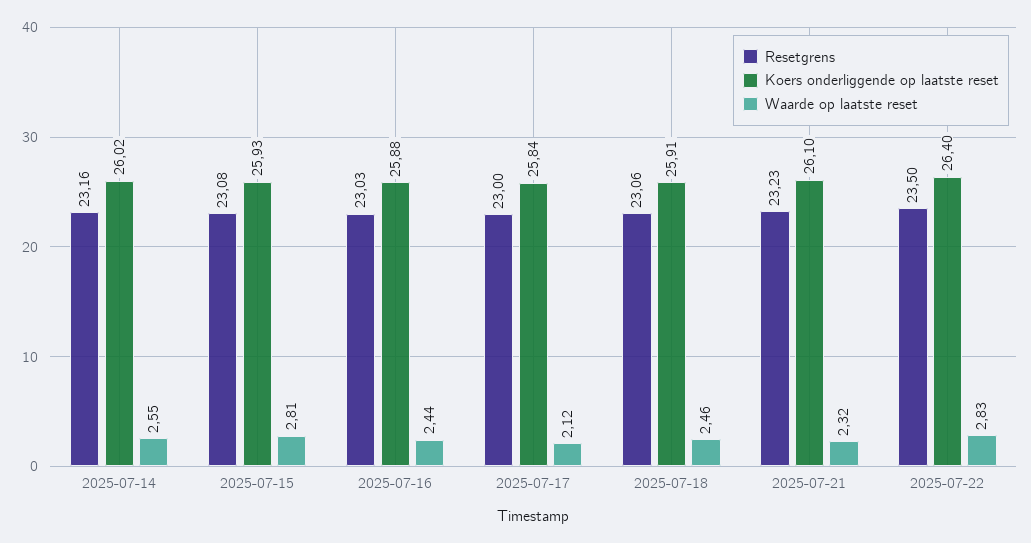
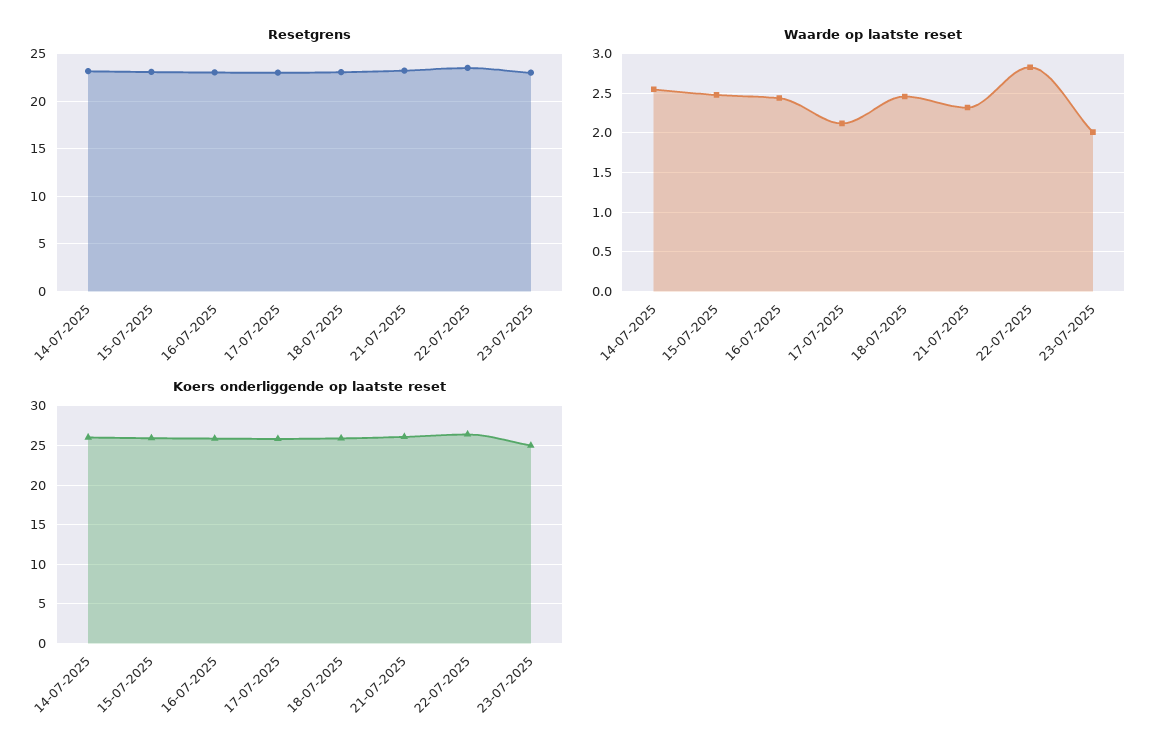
Waarde op laatste reset, 2025-07-15: 2.81 -> 2.5
Resetgrens, 23-07-2025: none -> 23
Waarde op laatste reset, 23-07-2025: none -> 2
Koers onderliggende op laatste reset, 23-07-2025: none -> 25

